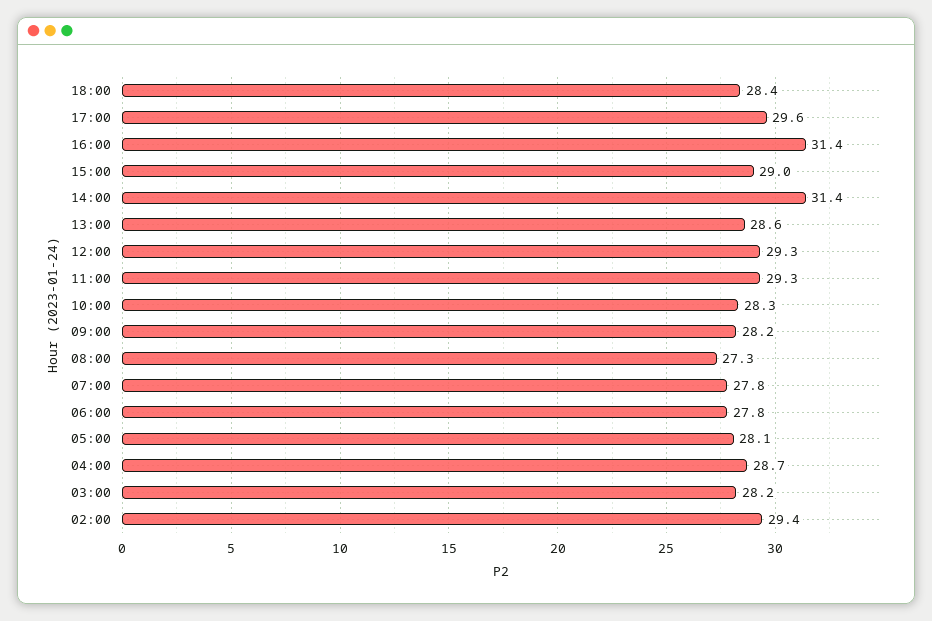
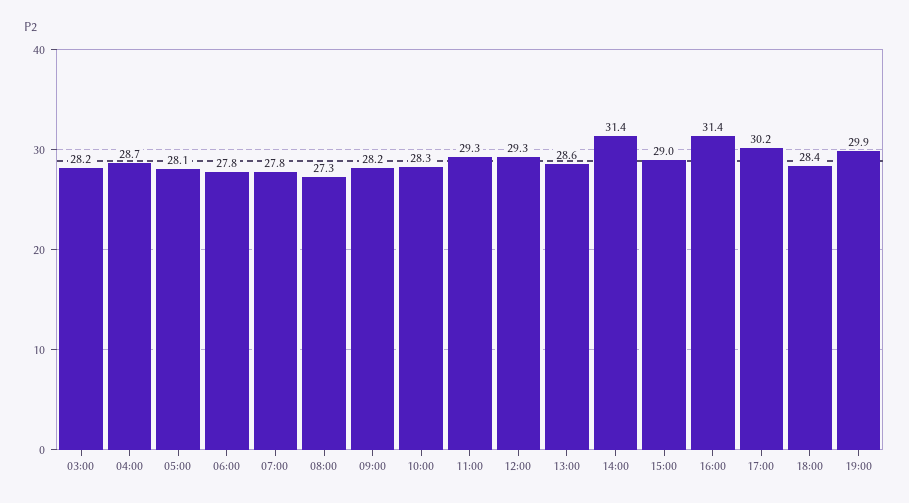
17:00: 29.6 -> 30.2
02:00: 29.4 -> none
19:00: none -> 29.9

